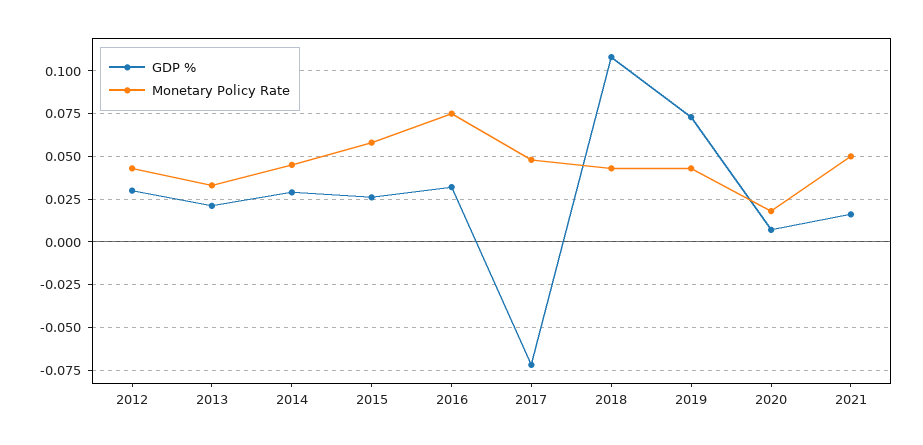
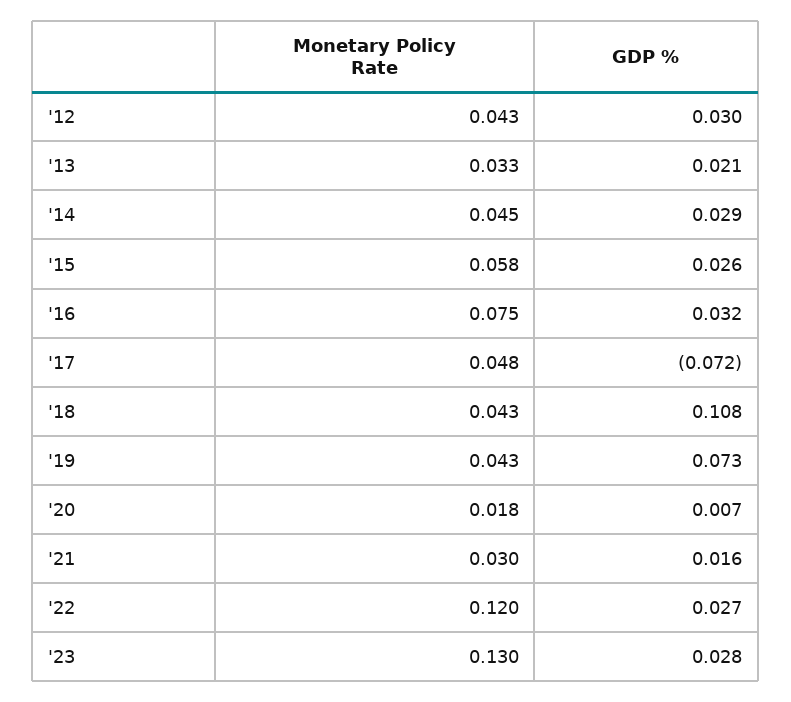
Monetary Policy Rate, 2021: 0.05 -> 0.03
Monetary Policy Rate, '22: none -> 0.12
GDP %, '22: none -> 0.027
Monetary Policy Rate, '23: none -> 0.13
GDP %, '23: none -> 0.028

